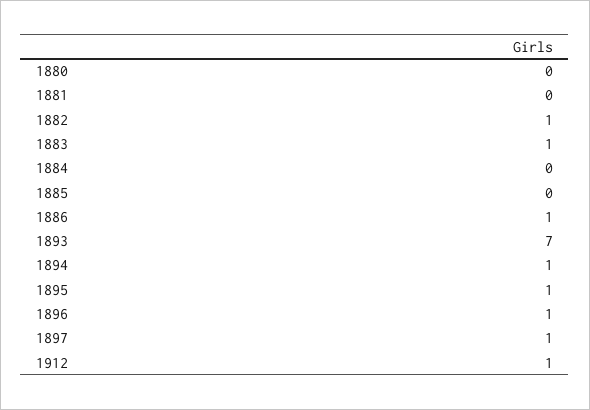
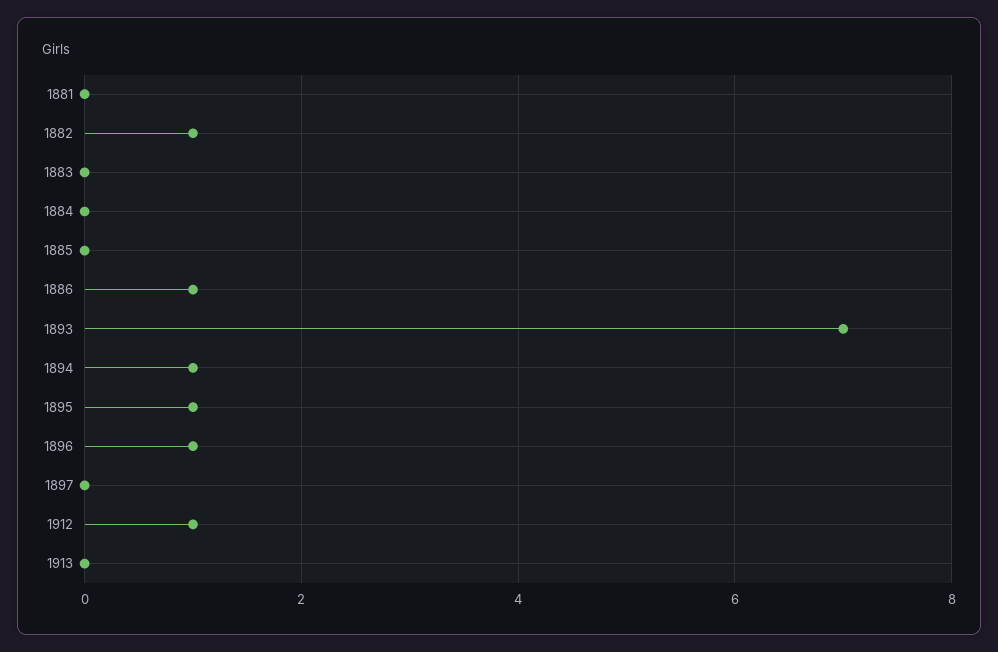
1880: 0 -> none
1883: 1 -> 0
1897: 1 -> 0
1913: none -> 0

